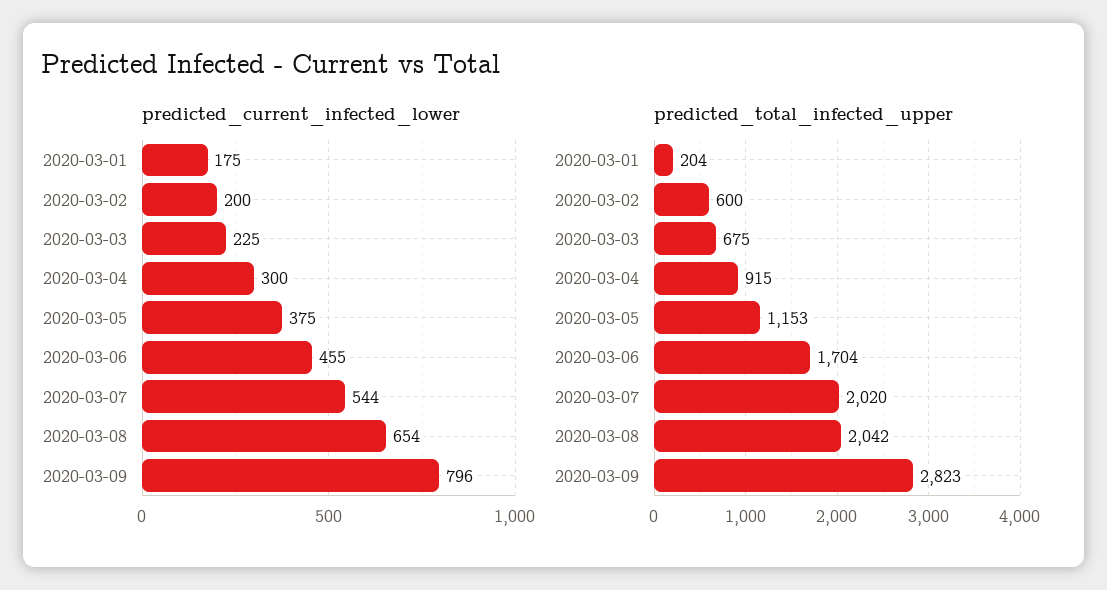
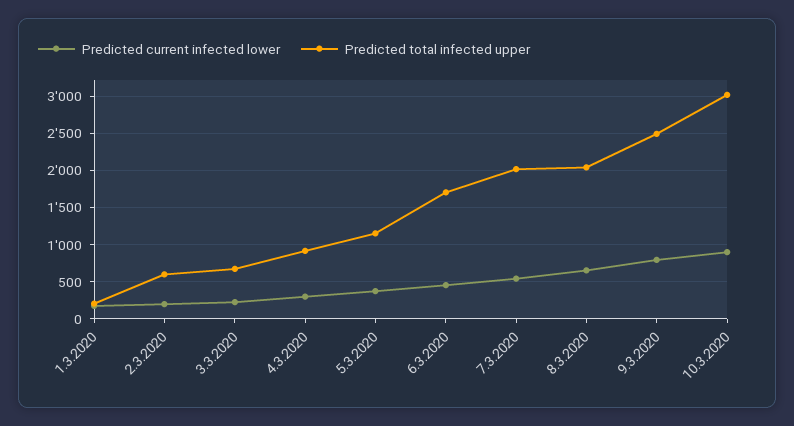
predicted_total_infected_upper, 2020-03-09: 2823 -> 2500
predicted_current_infected_lower, 10.3.2020: none -> 900
predicted_total_infected_upper, 10.3.2020: none -> 3000

